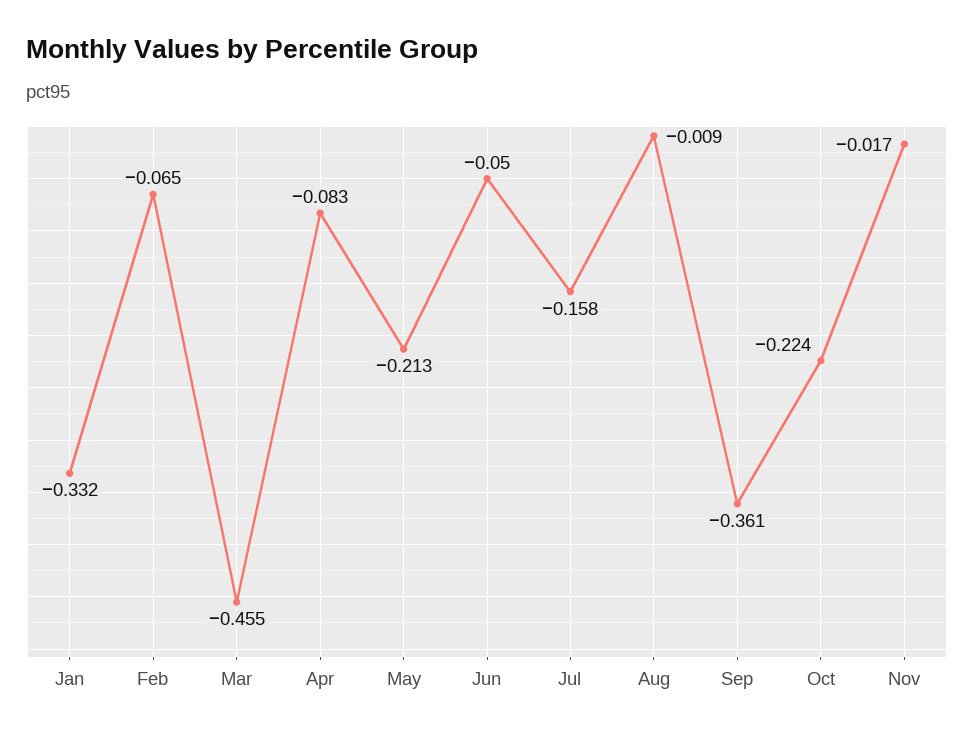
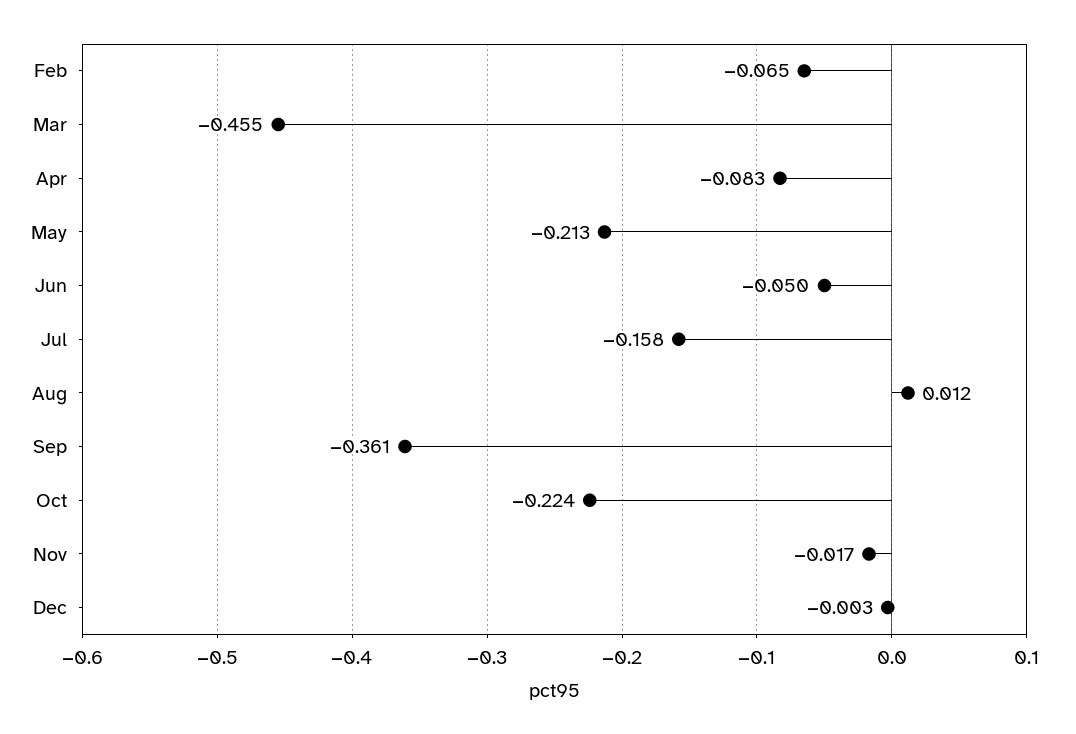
Jan: -0.332 -> none
Aug: -0.009 -> 0.012
Dec: none -> -0.003

